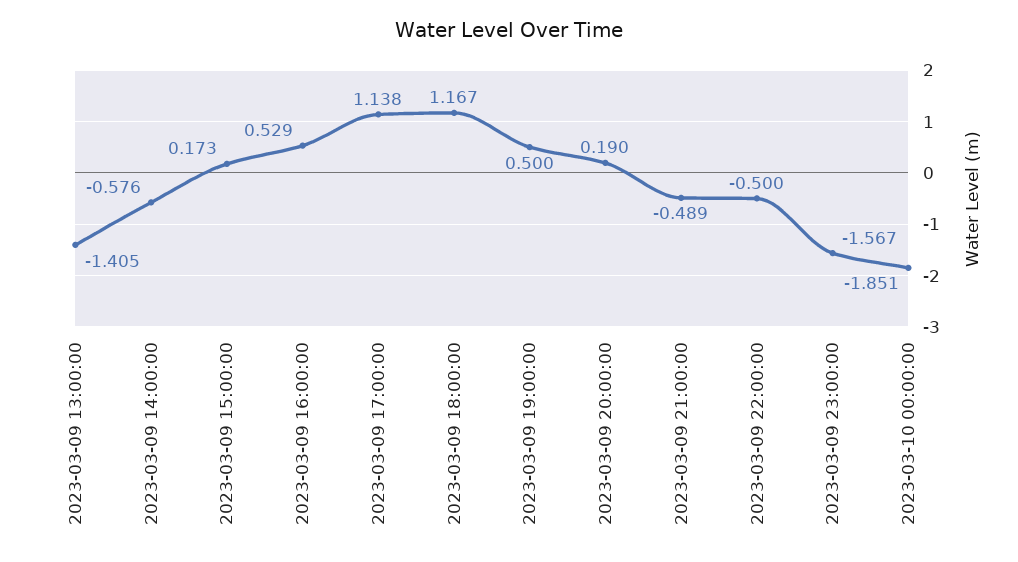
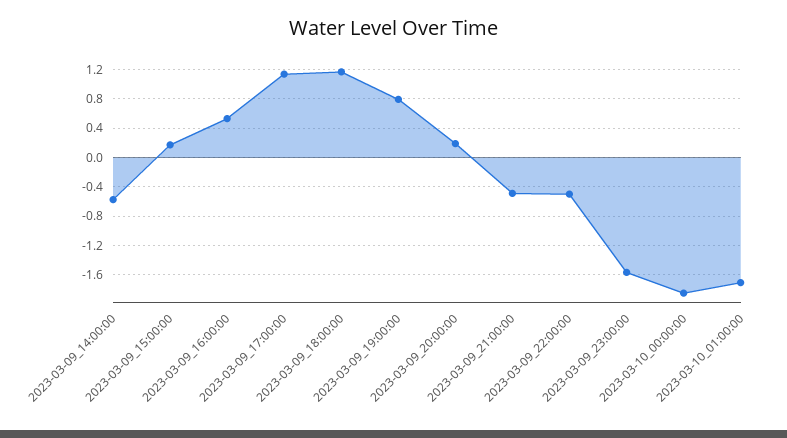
2023-03-09 13:00:00: -1.405 -> none
2023-03-09 19:00:00: 0.5 -> 0.8
2023-03-10_01:00:00: none -> -1.7

